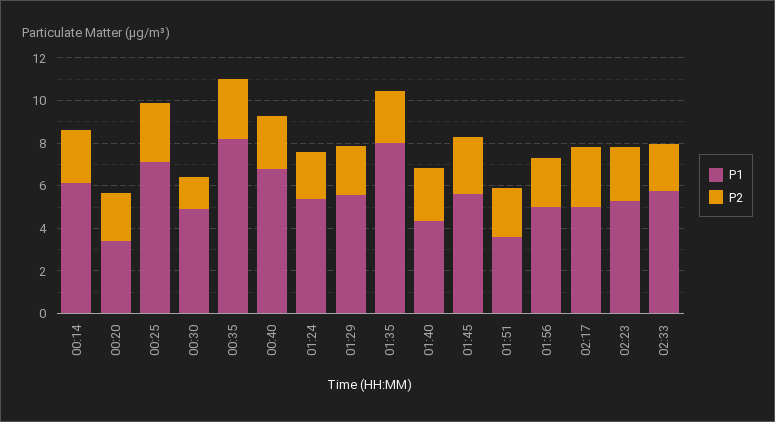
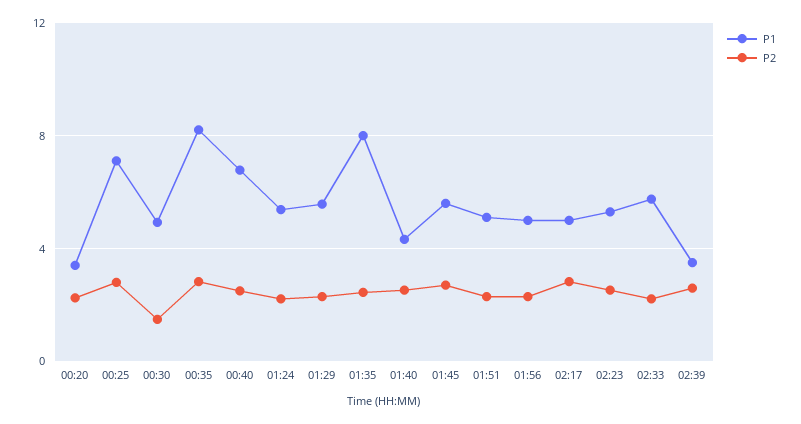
P1, 00:14: 6 -> none
P2, 00:14: 2.5 -> none
P1, 01:51: 3.5 -> 5
P1, 02:39: none -> 3.5
P2, 02:39: none -> 2.5

